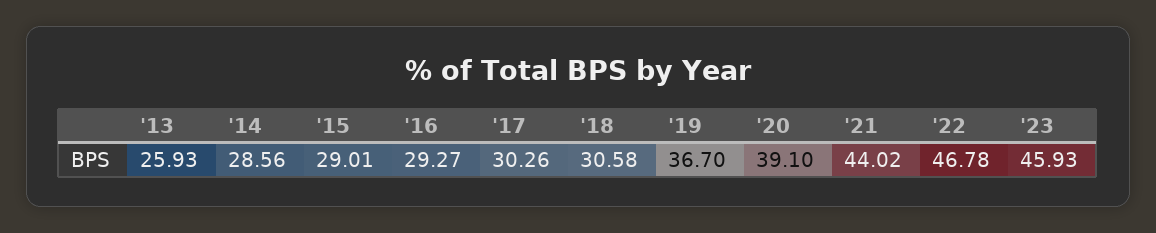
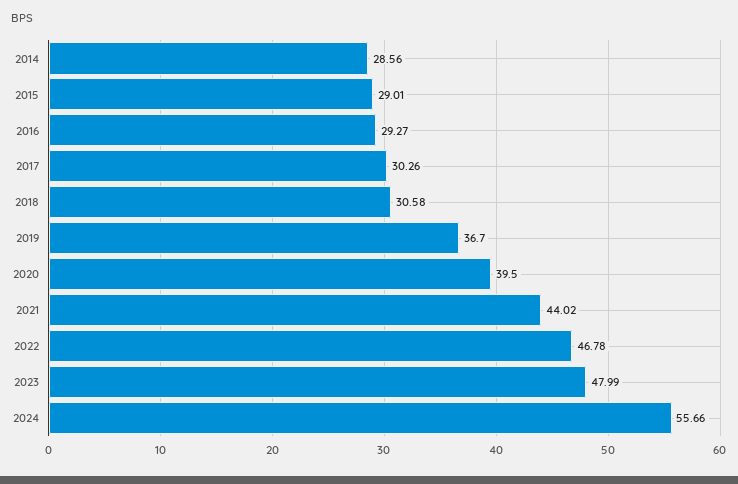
'13: 25.93 -> none
'20: 39.1 -> 39.5
'23: 45.93 -> 47.99
2024: none -> 55.66

